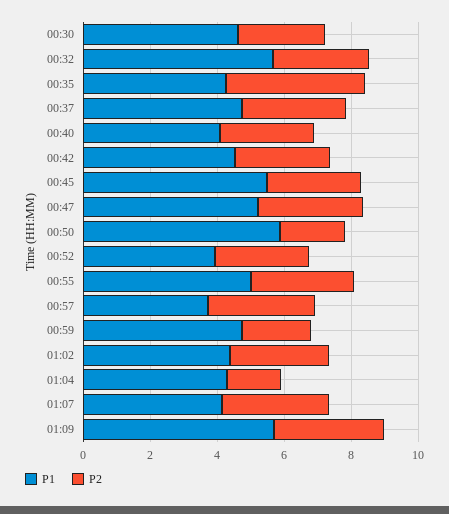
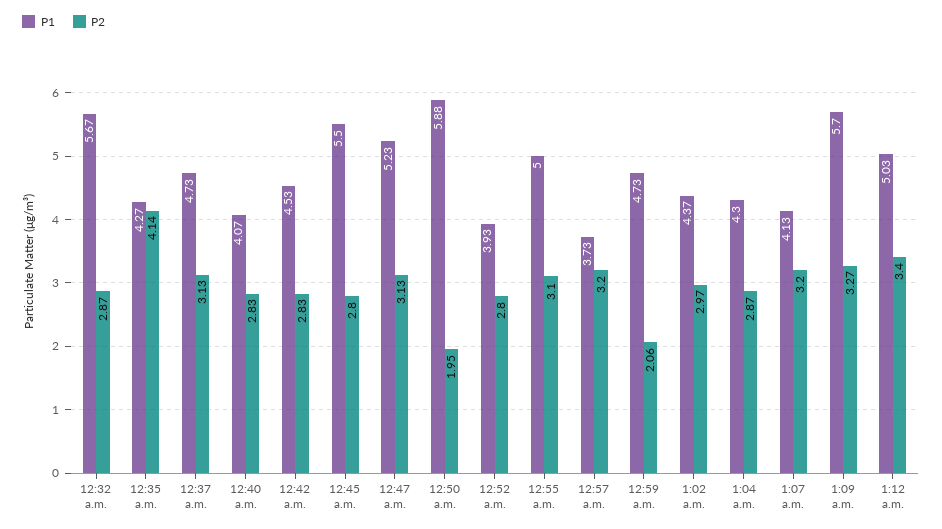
P1, 00:30: 4.5 -> none
P2, 00:30: 2.5 -> none
P2, 01:04: 1.5 -> 2.87
P1, 1:12 a.m.: none -> 5.03
P2, 1:12 a.m.: none -> 3.4

